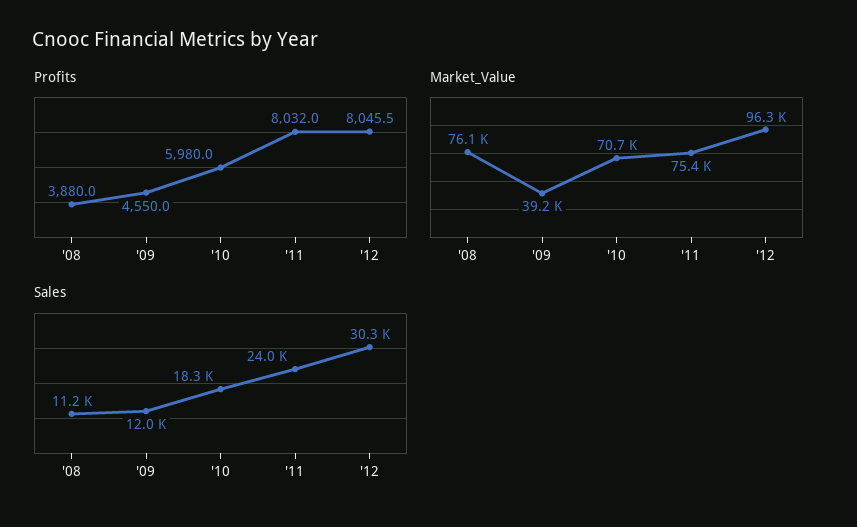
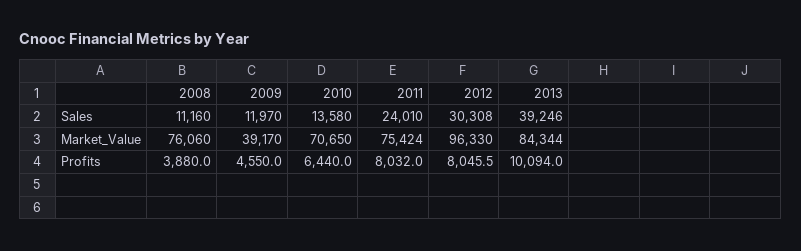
Profits, '10: 5980 -> 6440
Sales, '10: 18300 -> 13580
Sales, 2013: none -> 39246
Market_Value, 2013: none -> 84344
Profits, 2013: none -> 10094

